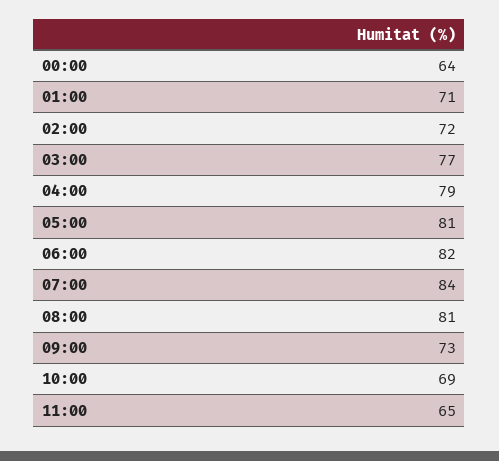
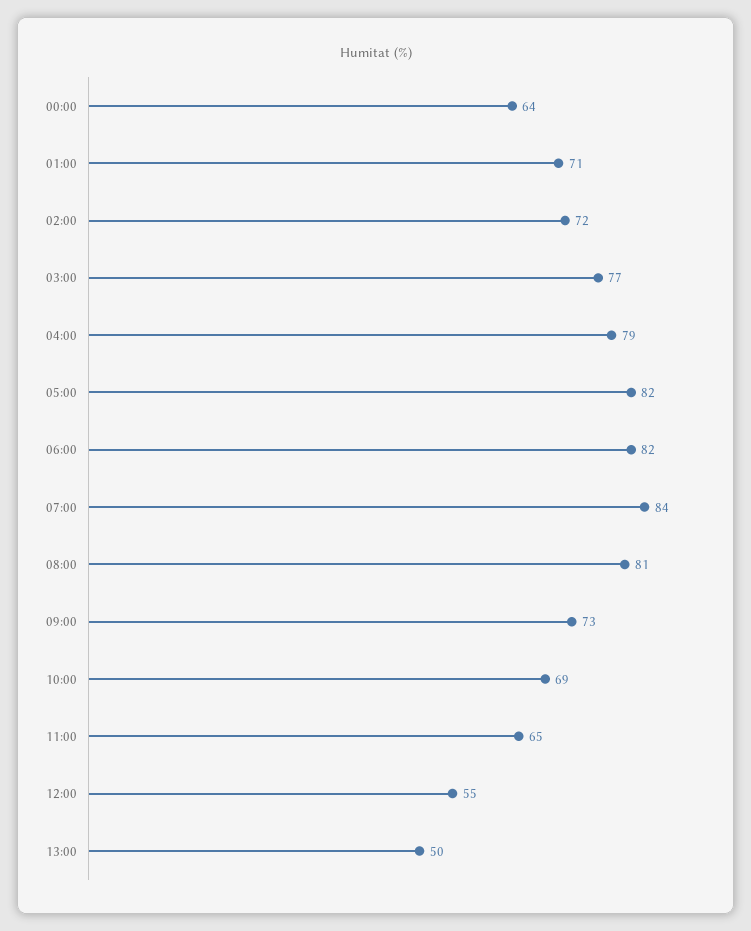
05:00: 81 -> 82
12:00: none -> 55
13:00: none -> 50

